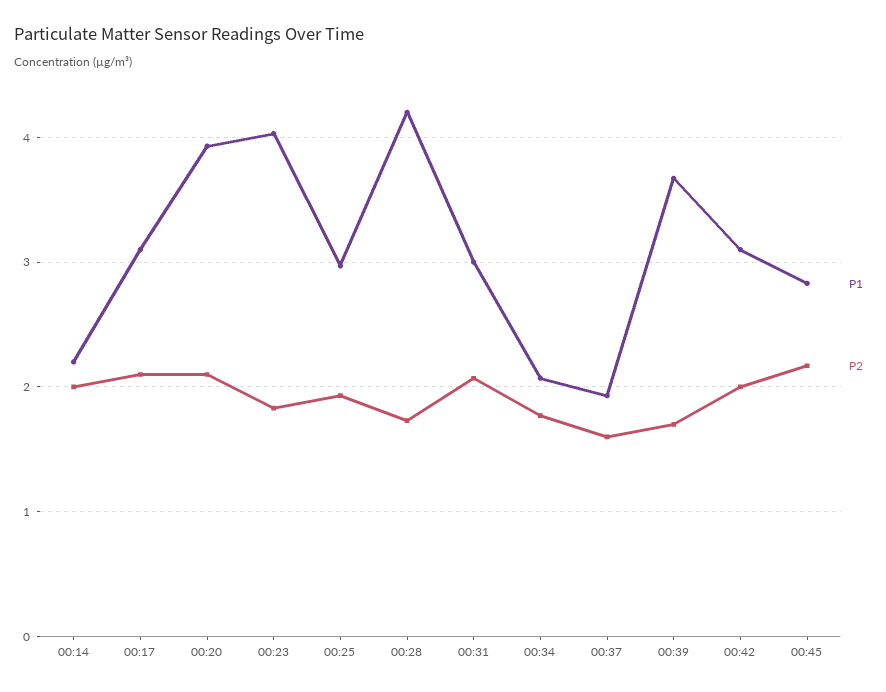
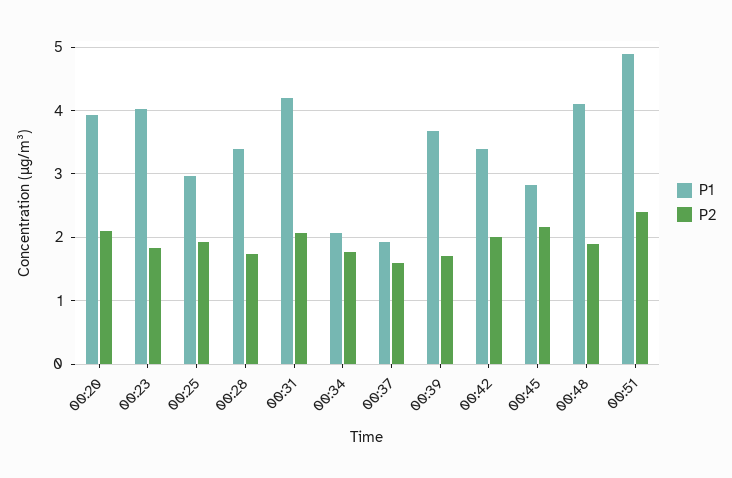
P1, 00:14: 2.2 -> none
P2, 00:14: 2 -> none
P1, 00:17: 3.1 -> none
P2, 00:17: 2.1 -> none
P1, 00:28: 4.2 -> 3.4
P1, 00:31: 3 -> 4.2
P1, 00:42: 3.1 -> 3.4
P1, 00:48: none -> 4.1
P2, 00:48: none -> 1.9
P1, 00:51: none -> 4.9
P2, 00:51: none -> 2.4

